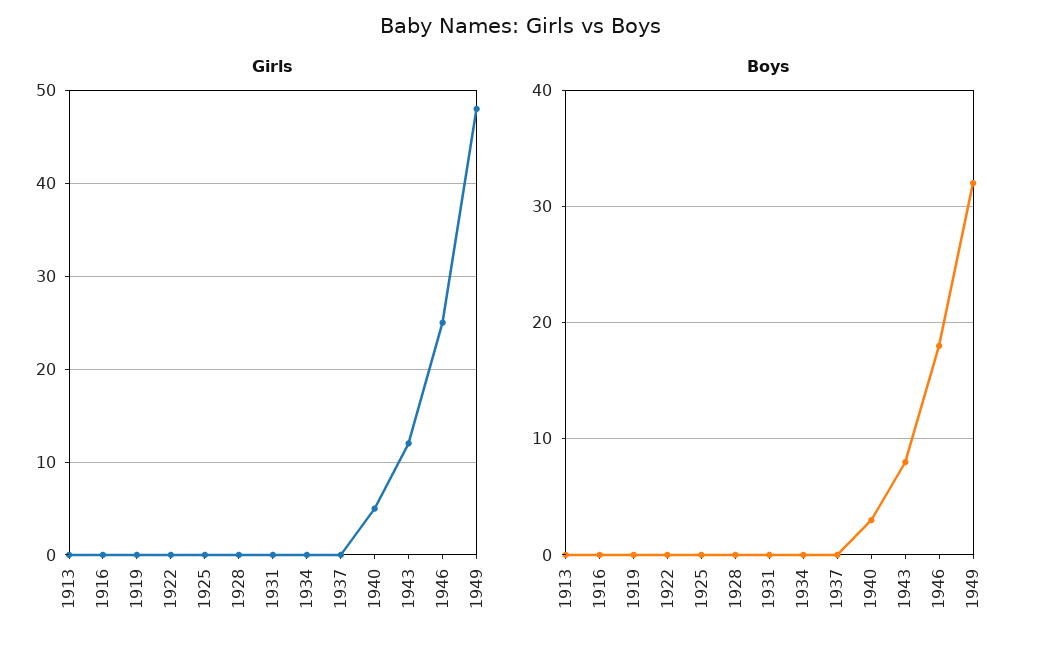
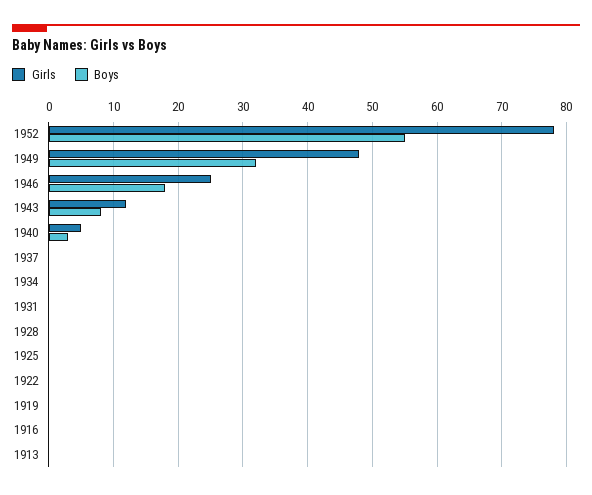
Girls, 1952: none -> 78
Boys, 1952: none -> 55

